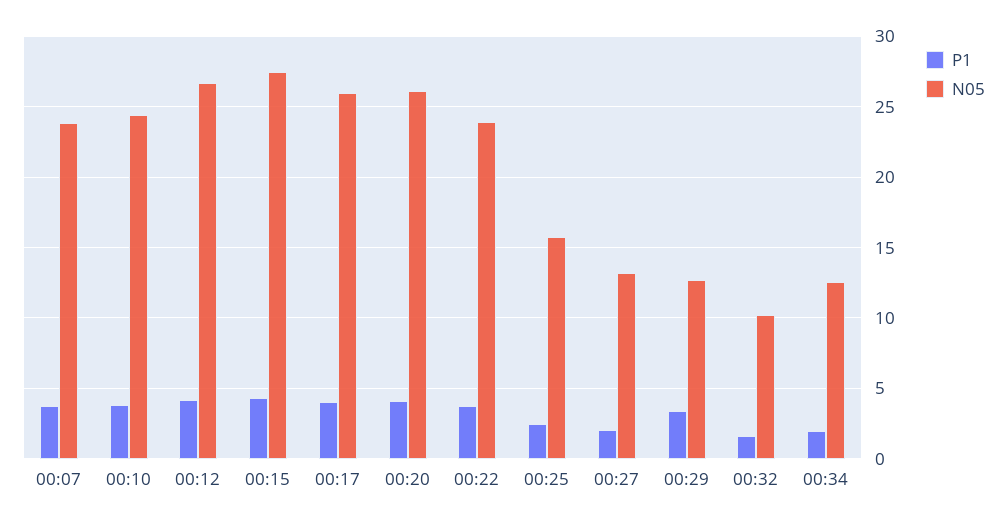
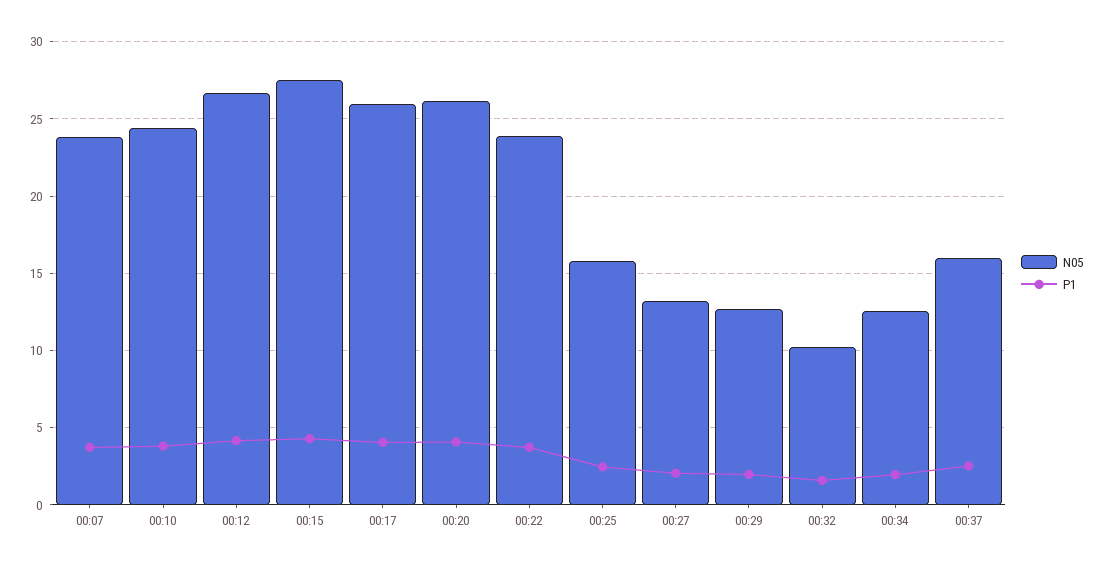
P1, 00:29: 3.5 -> 2
N05, 00:37: none -> 16
P1, 00:37: none -> 2.5

